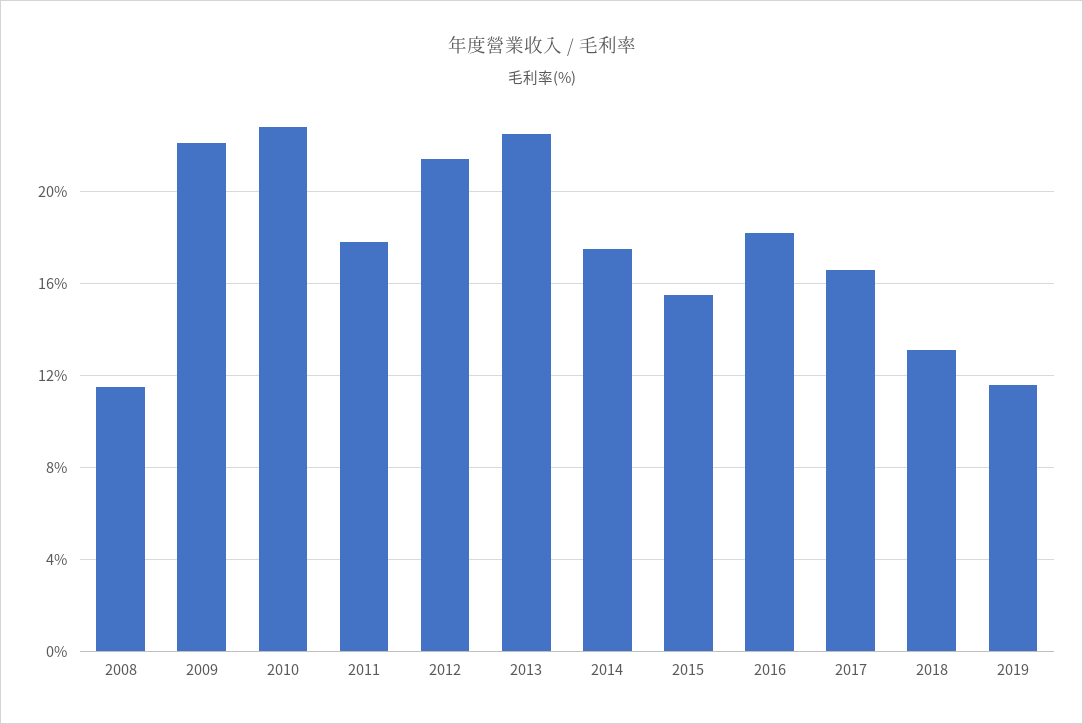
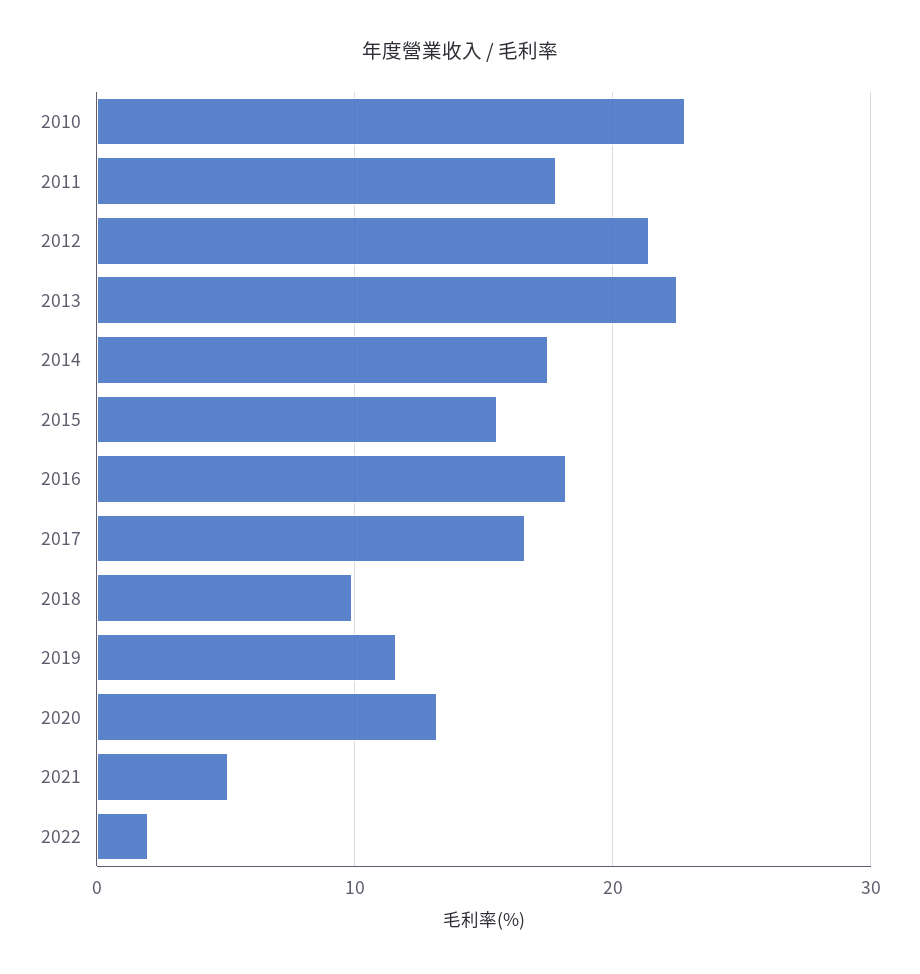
2008: 11.5 -> none
2009: 22 -> none
2018: 13 -> 10
2020: none -> 13
2021: none -> 5
2022: none -> 2

